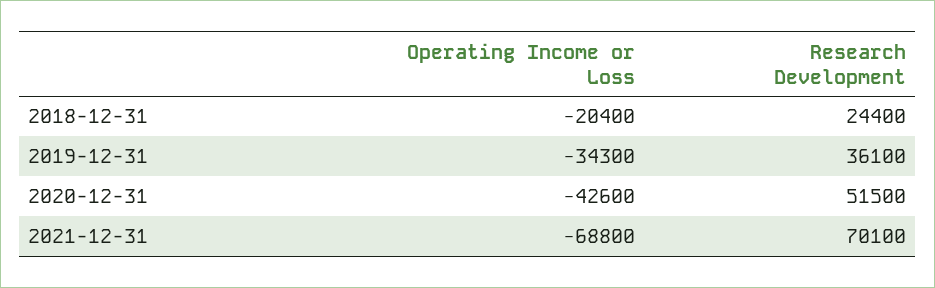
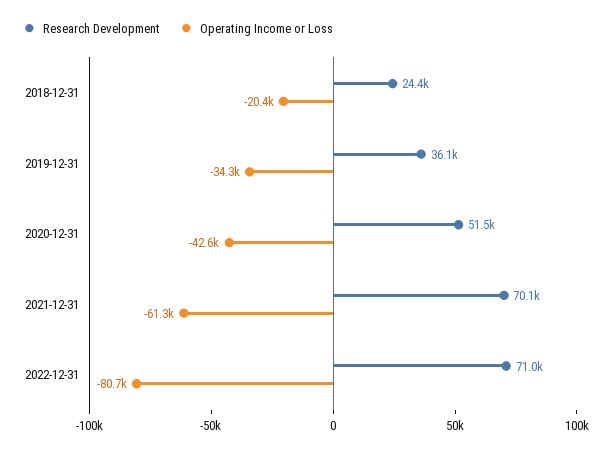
Operating Income or Loss, 2021-12-31: -68800 -> -61300
Research Development, 2022-12-31: none -> 71000
Operating Income or Loss, 2022-12-31: none -> -80700

